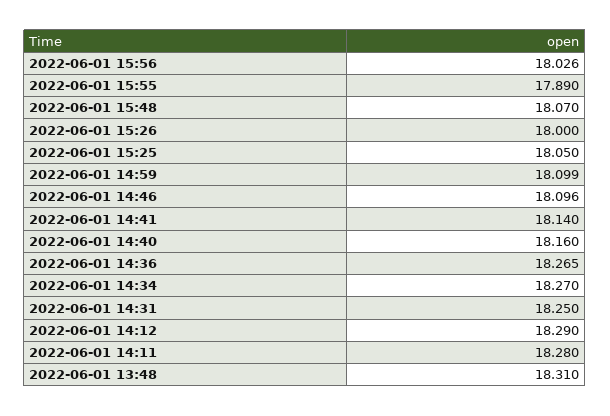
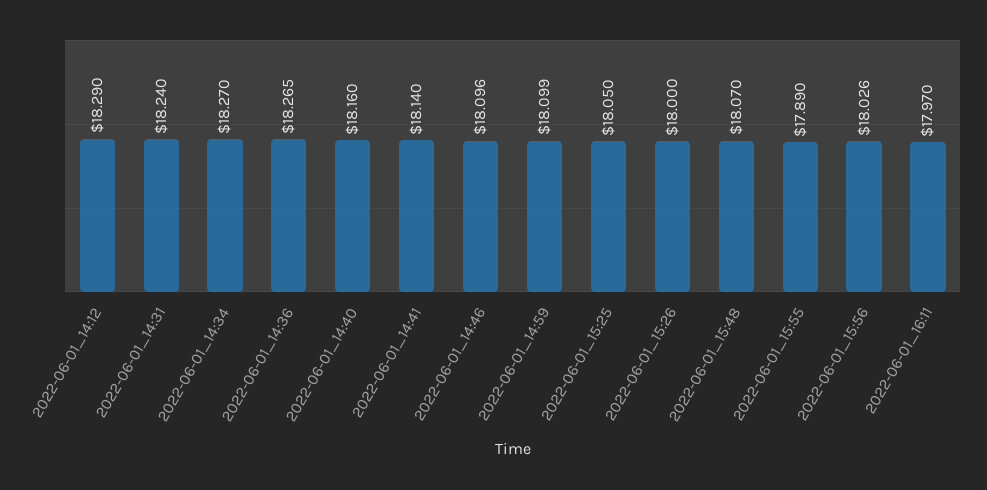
2022-06-01 14:31: 18.25 -> 18.24
2022-06-01 14:11: 18.28 -> none
2022-06-01 13:48: 18.31 -> none
2022-06-01_16:11: none -> 17.97

